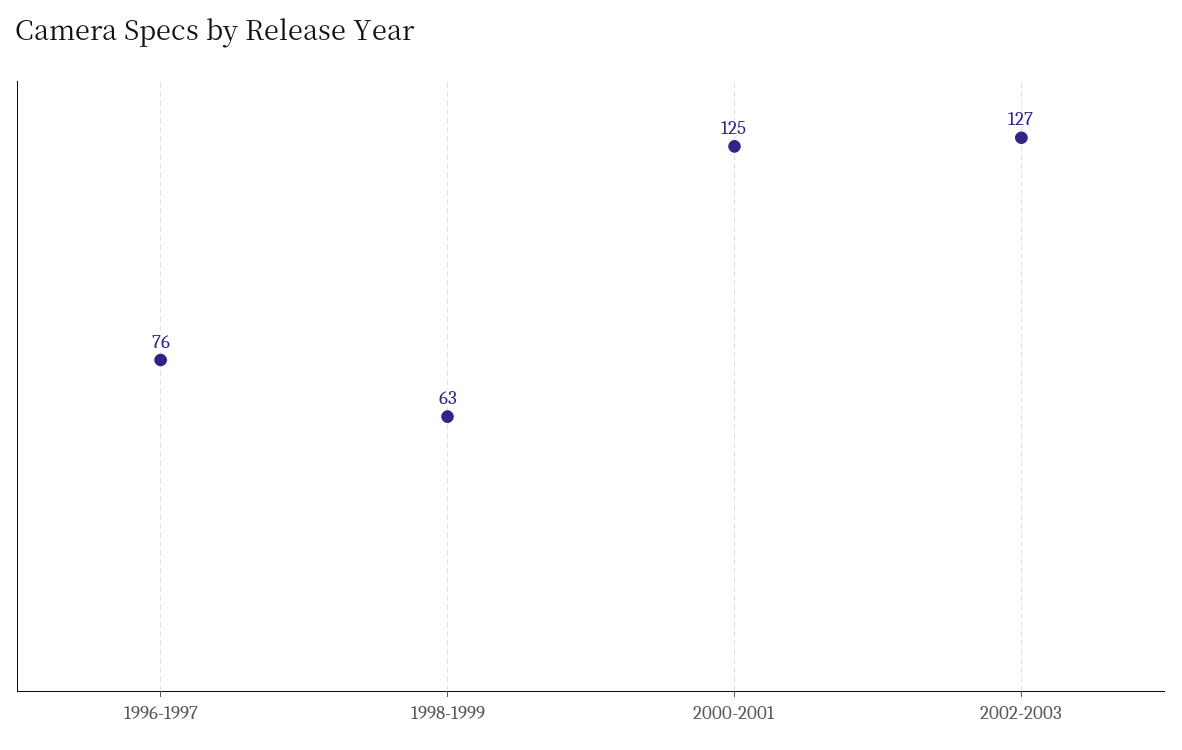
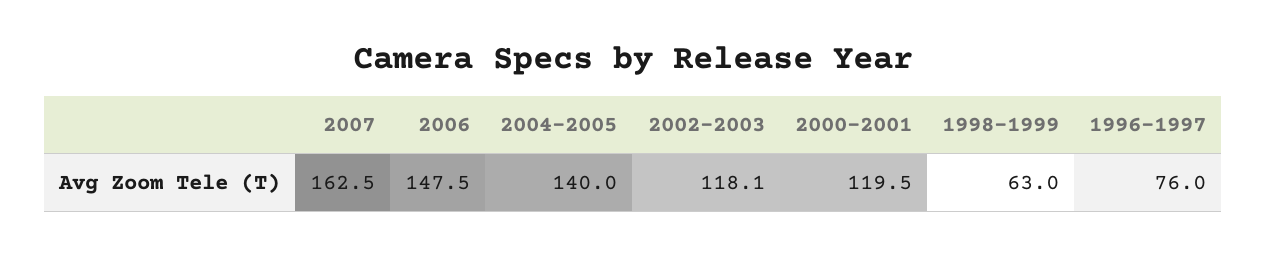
2000-2001: 125 -> 119.5
2002-2003: 127 -> 118.1
2007: none -> 162.5
2006: none -> 147.5
2004-2005: none -> 140

